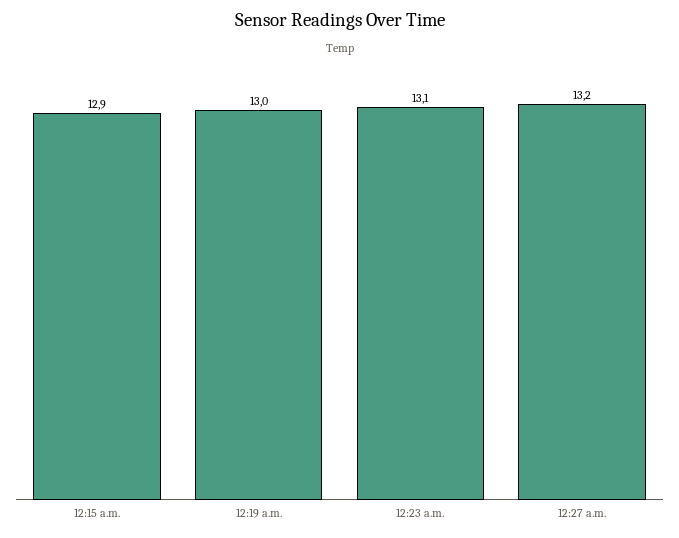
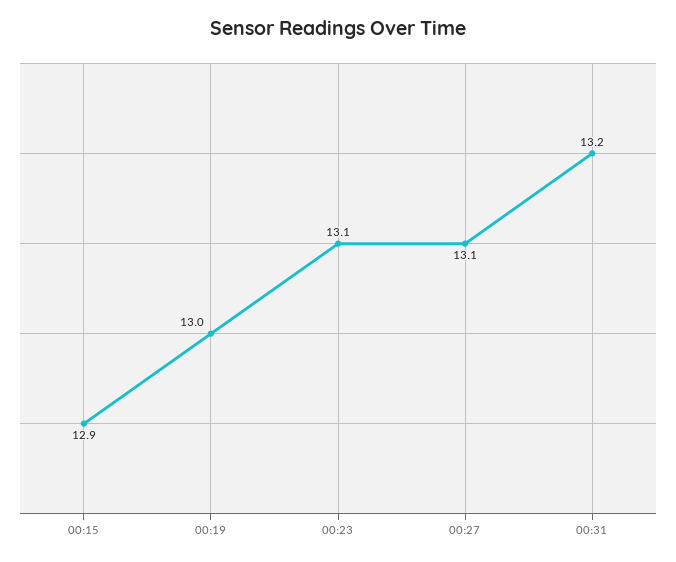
12:27 a.m.: 13.2 -> 13.1
00:31: none -> 13.2

